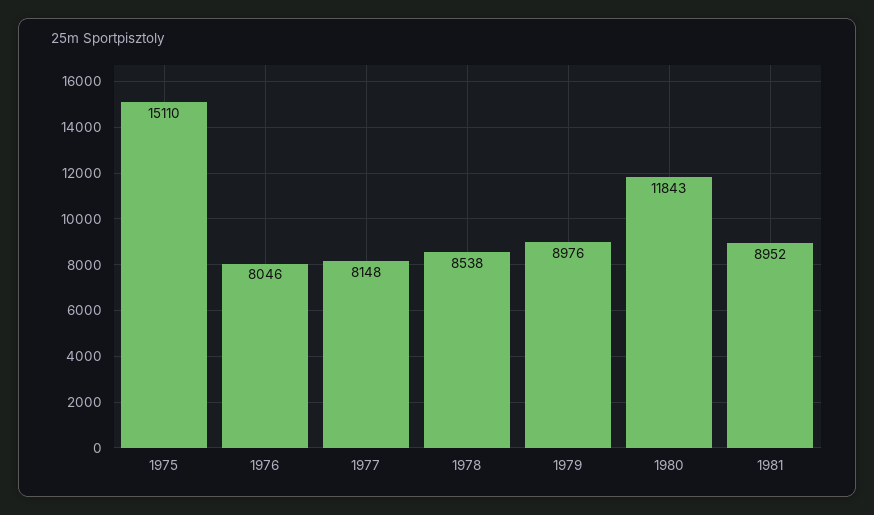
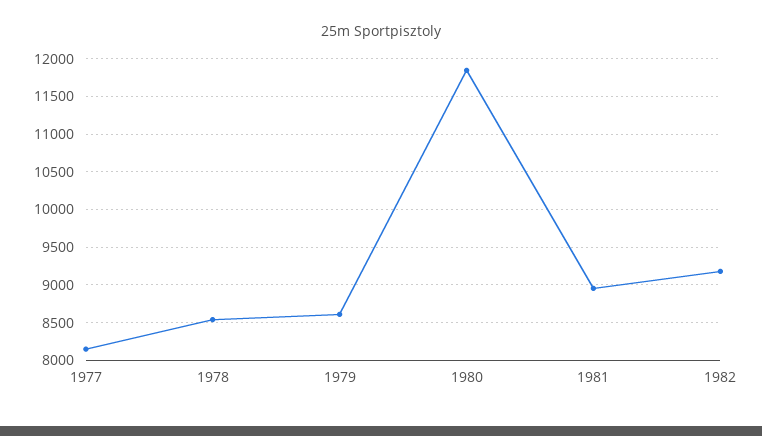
1975: 15110 -> none
1976: 8046 -> none
1979: 8976 -> 8600
1982: none -> 9200

